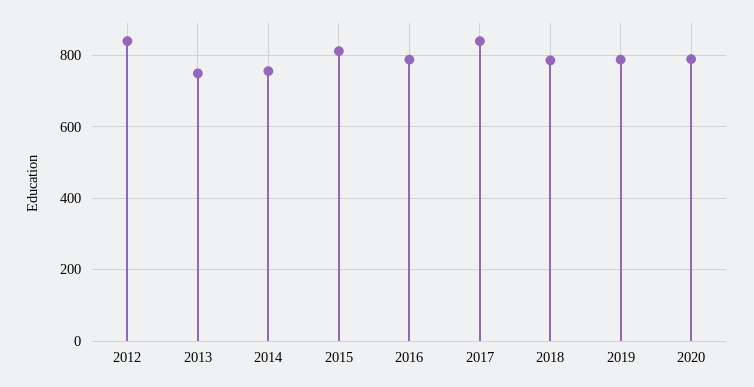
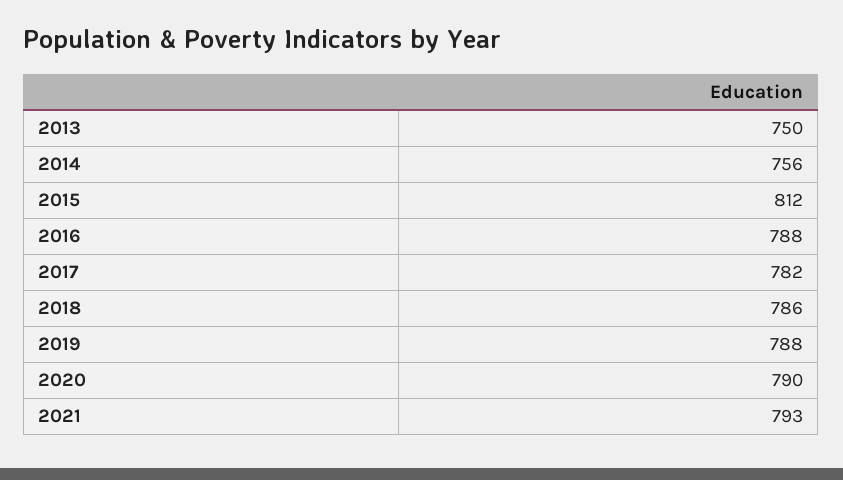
2012: 840 -> none
2017: 840 -> 782
2021: none -> 793

